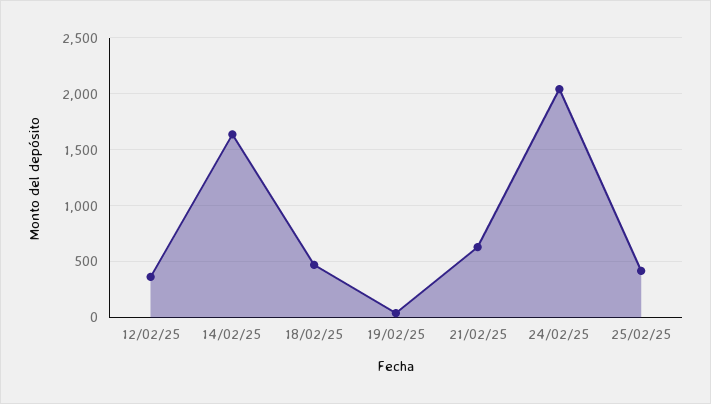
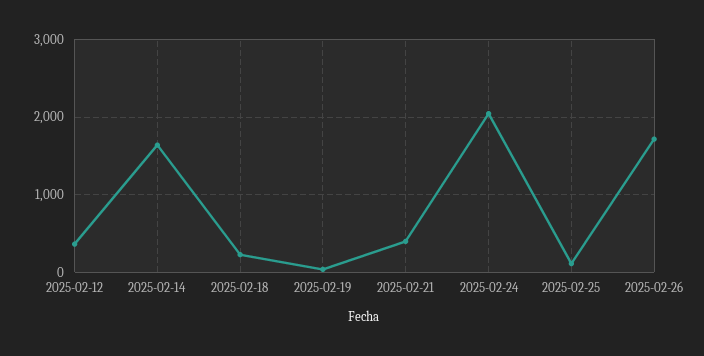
18/02/25: 500 -> 200
21/02/25: 600 -> 400
25/02/25: 400 -> 100
2025-02-26: none -> 1700

